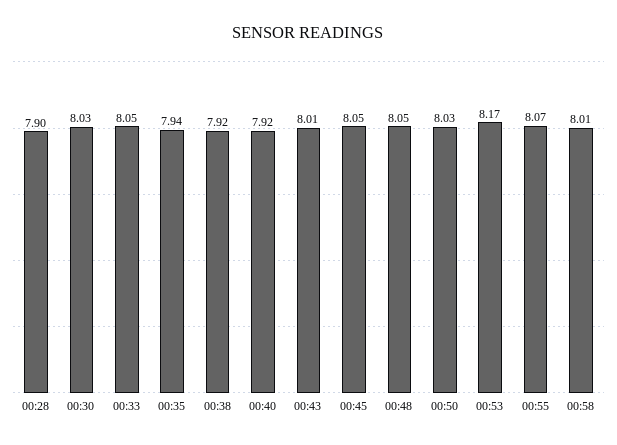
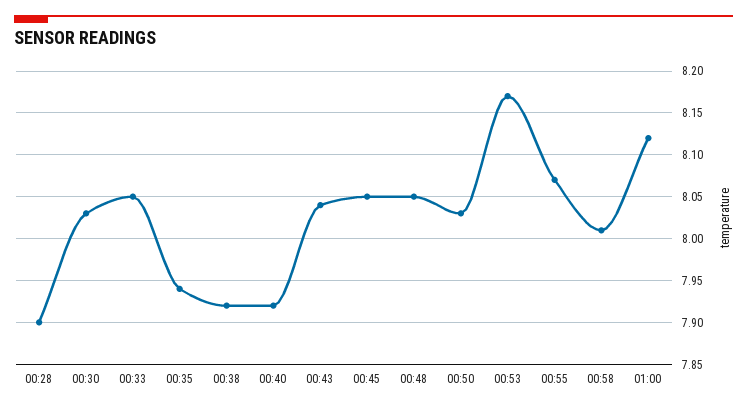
00:43: 8.01 -> 8.04
01:00: none -> 8.12

